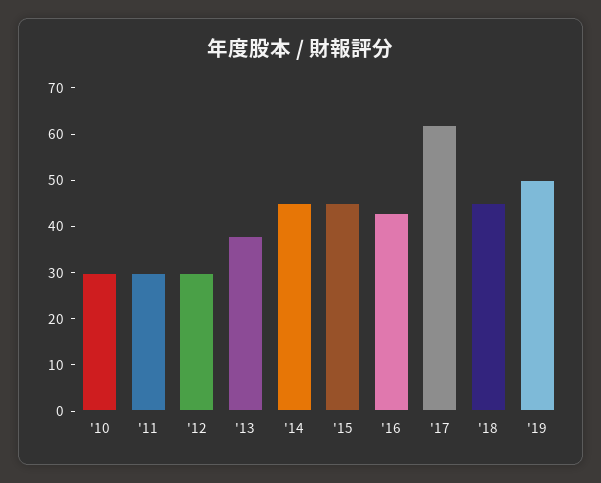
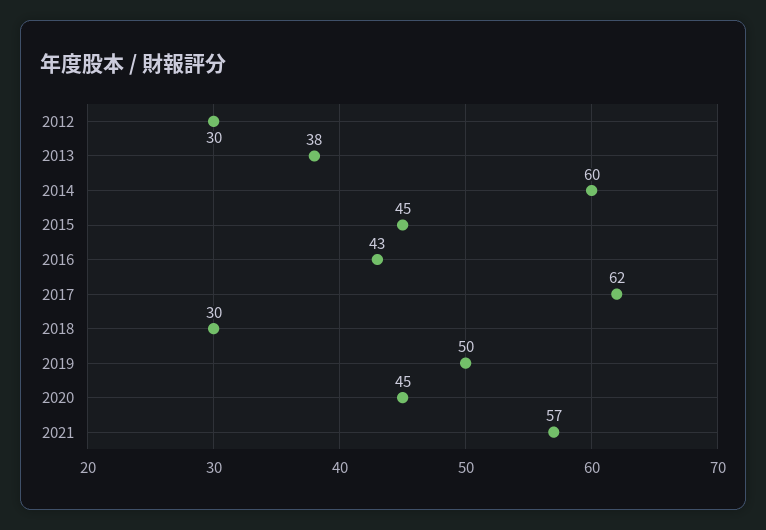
'10: 30 -> none
'11: 30 -> none
'14: 45 -> 60
'18: 45 -> 30
2020: none -> 45
2021: none -> 57

